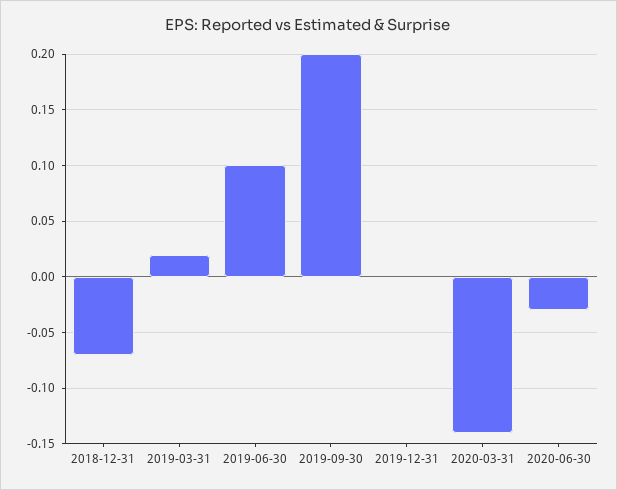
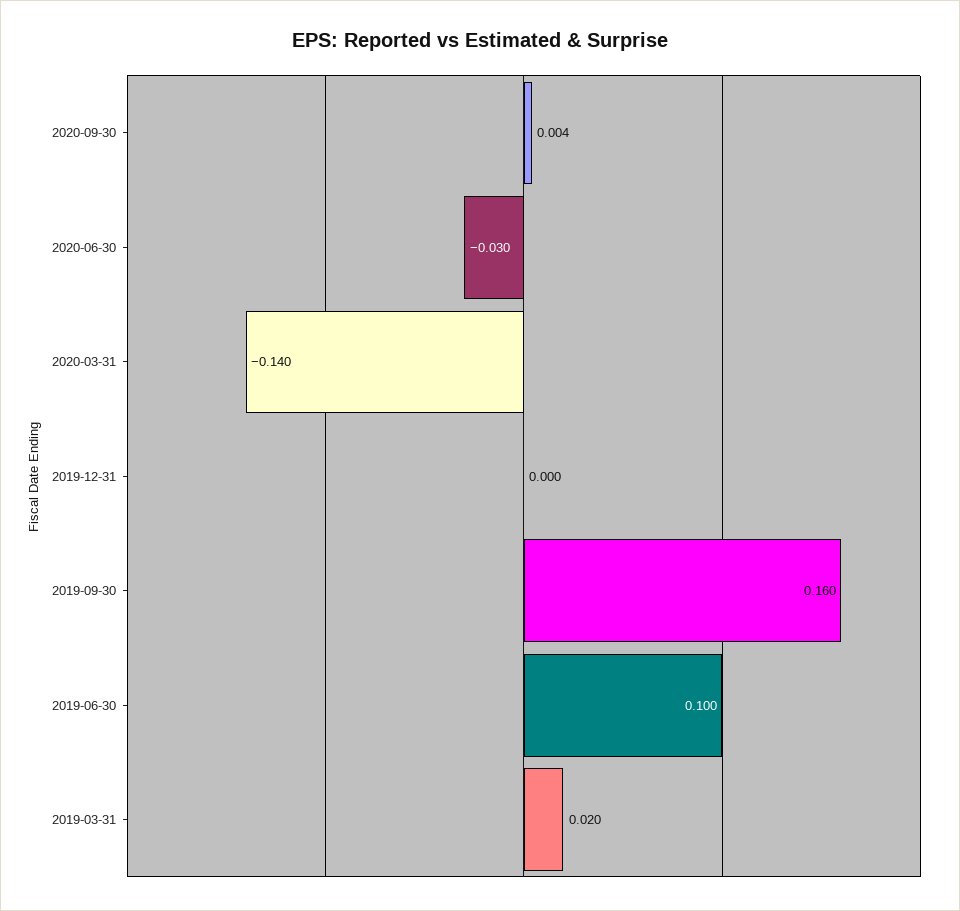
2018-12-31: -0.07 -> none
2019-09-30: 0.2 -> 0.16
2020-09-30: none -> 0.004

